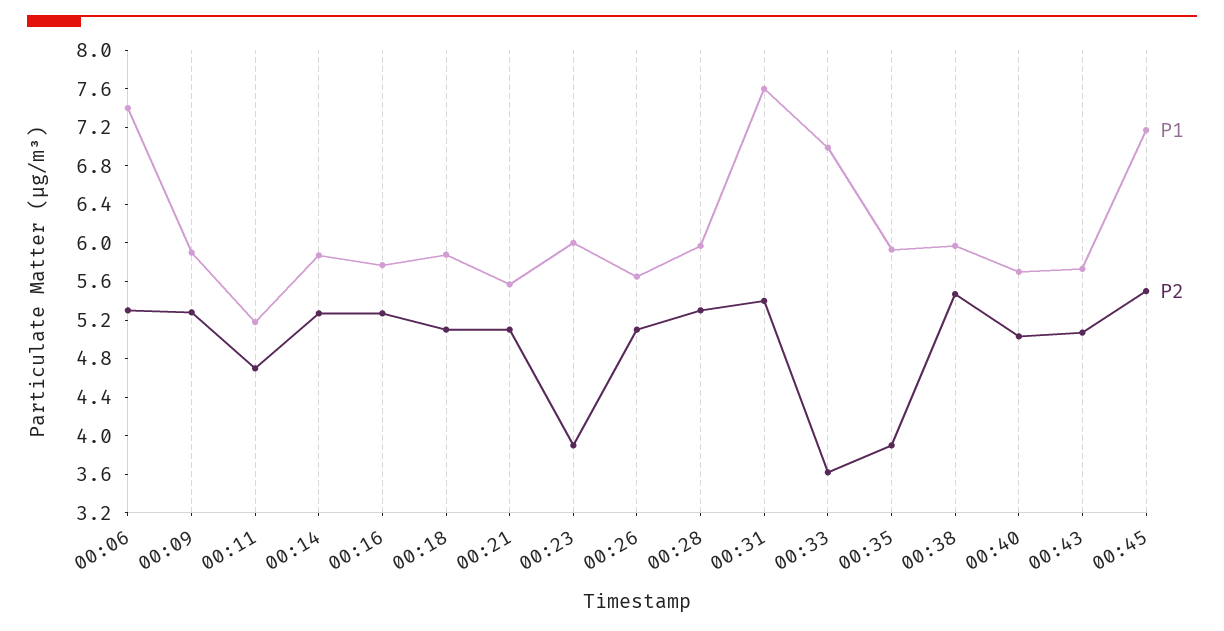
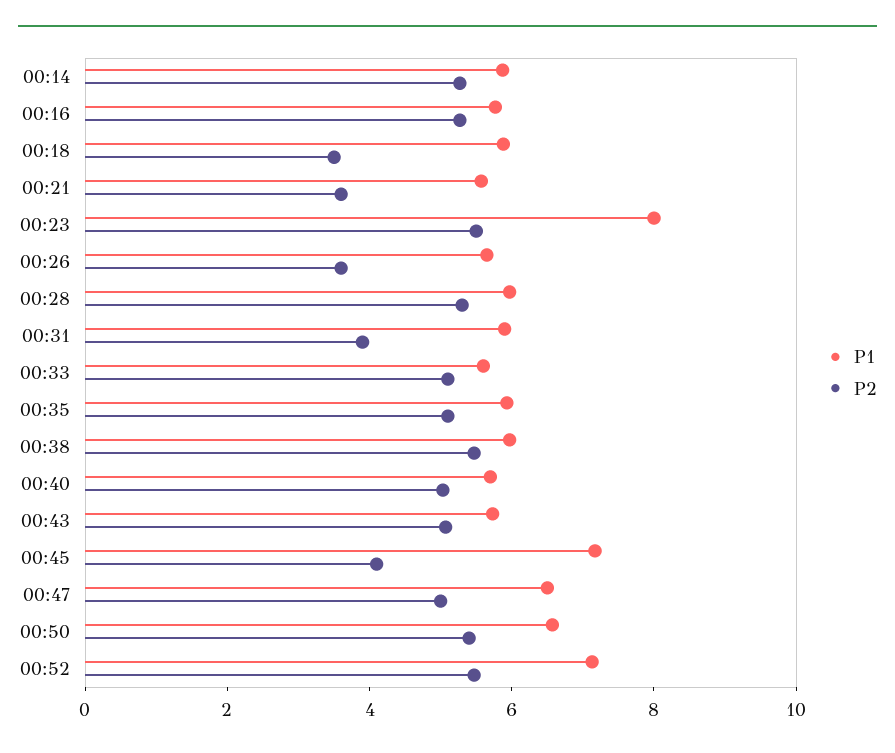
P1, 00:06: 7.4 -> none
P2, 00:06: 5.3 -> none
P1, 00:09: 5.9 -> none
P2, 00:09: 5.3 -> none
P1, 00:11: 5.2 -> none
P2, 00:11: 4.7 -> none
P2, 00:18: 5.1 -> 3.5
P2, 00:21: 5.1 -> 3.5
P1, 00:23: 6 -> 8
P2, 00:23: 3.9 -> 5.5
P2, 00:26: 5.1 -> 3.5
P1, 00:31: 7.6 -> 6
P2, 00:31: 5.4 -> 4
P1, 00:33: 7 -> 5.5
P2, 00:33: 3.6 -> 5
P2, 00:35: 3.9 -> 5
P2, 00:45: 5.5 -> 4
P1, 00:47: none -> 6.5
P2, 00:47: none -> 5
P1, 00:50: none -> 6.5
P2, 00:50: none -> 5.5
P1, 00:52: none -> 7
P2, 00:52: none -> 5.5

